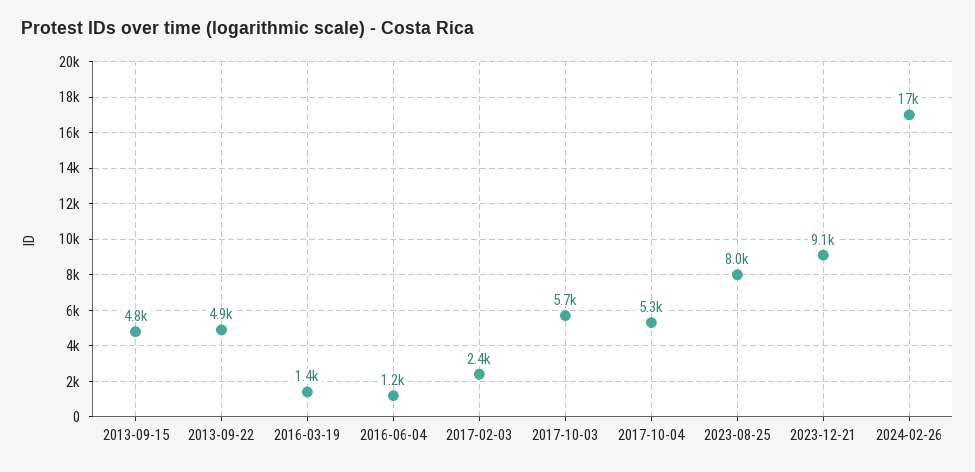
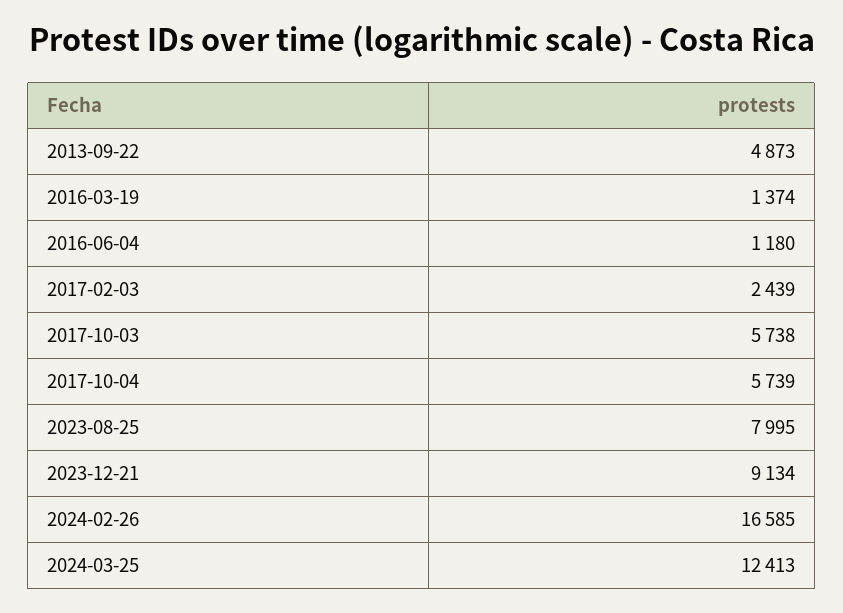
2013-09-15: 4800 -> none
2017-10-04: 5300 -> 5739
2024-03-25: none -> 12413

